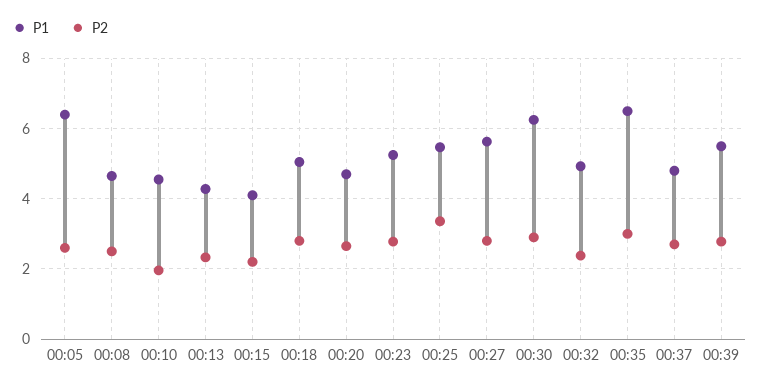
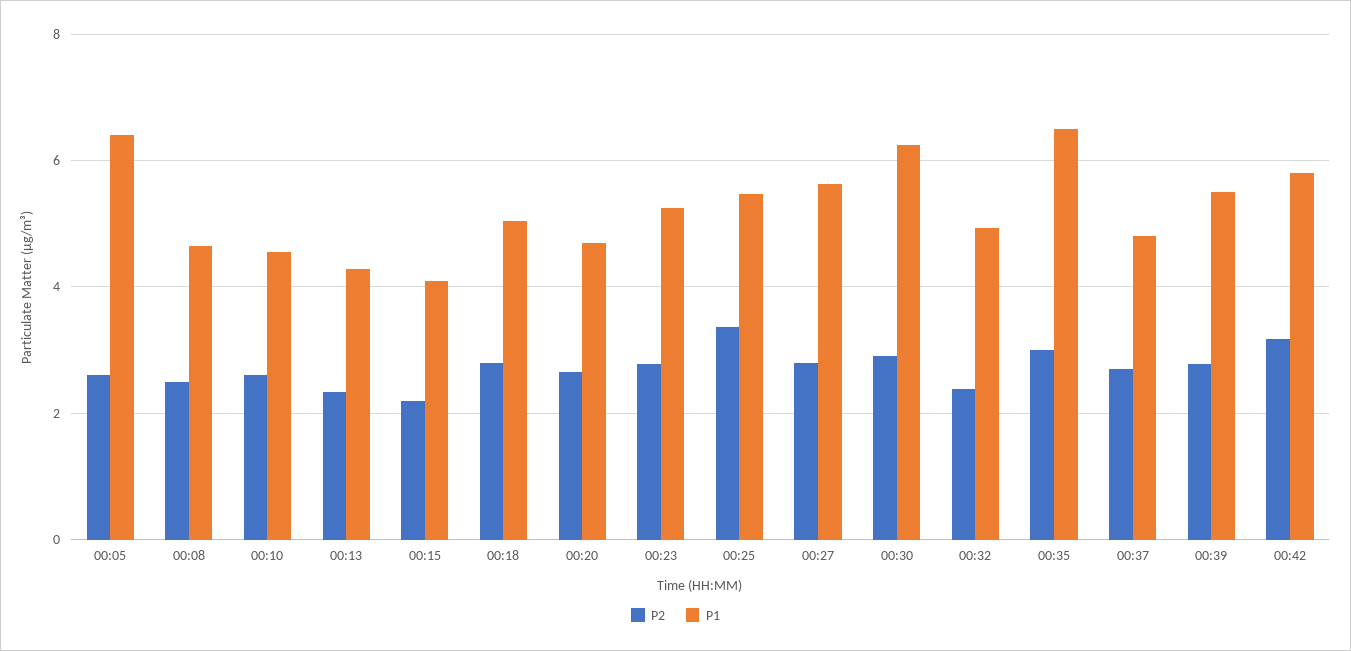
P2, 00:10: 2 -> 2.6
P2, 00:42: none -> 3.2
P1, 00:42: none -> 5.8

